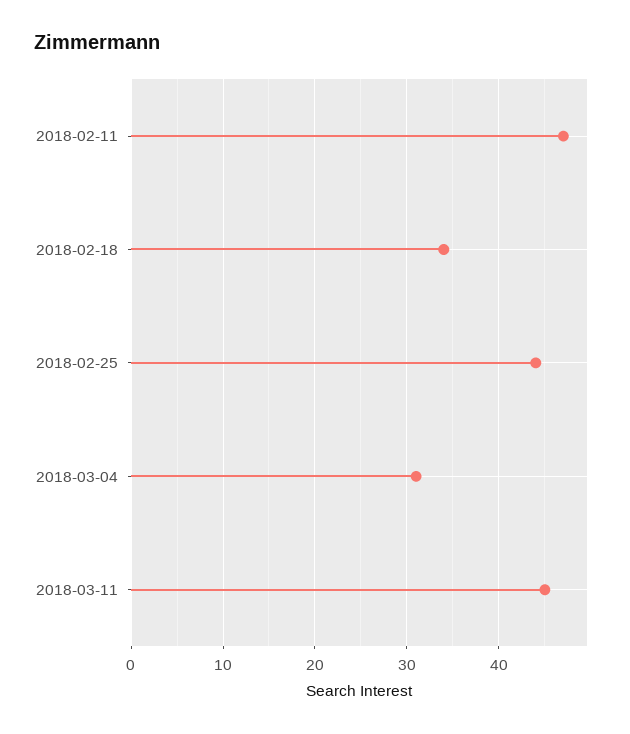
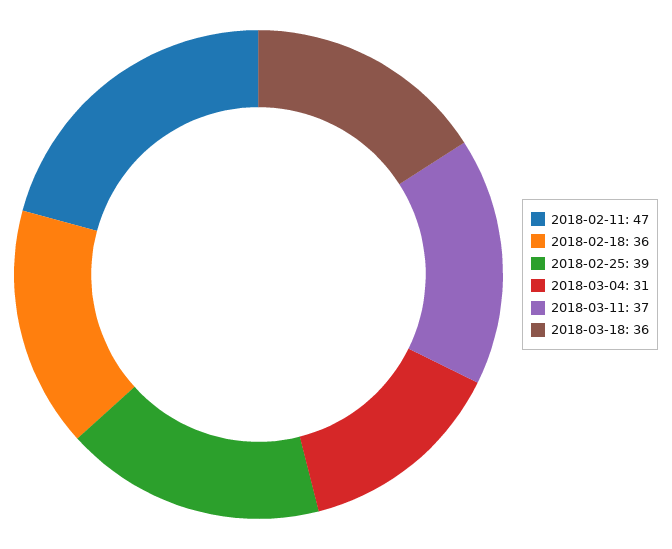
2018-02-18: 34 -> 36
2018-02-25: 44 -> 39
2018-03-11: 45 -> 37
2018-03-18: none -> 36

